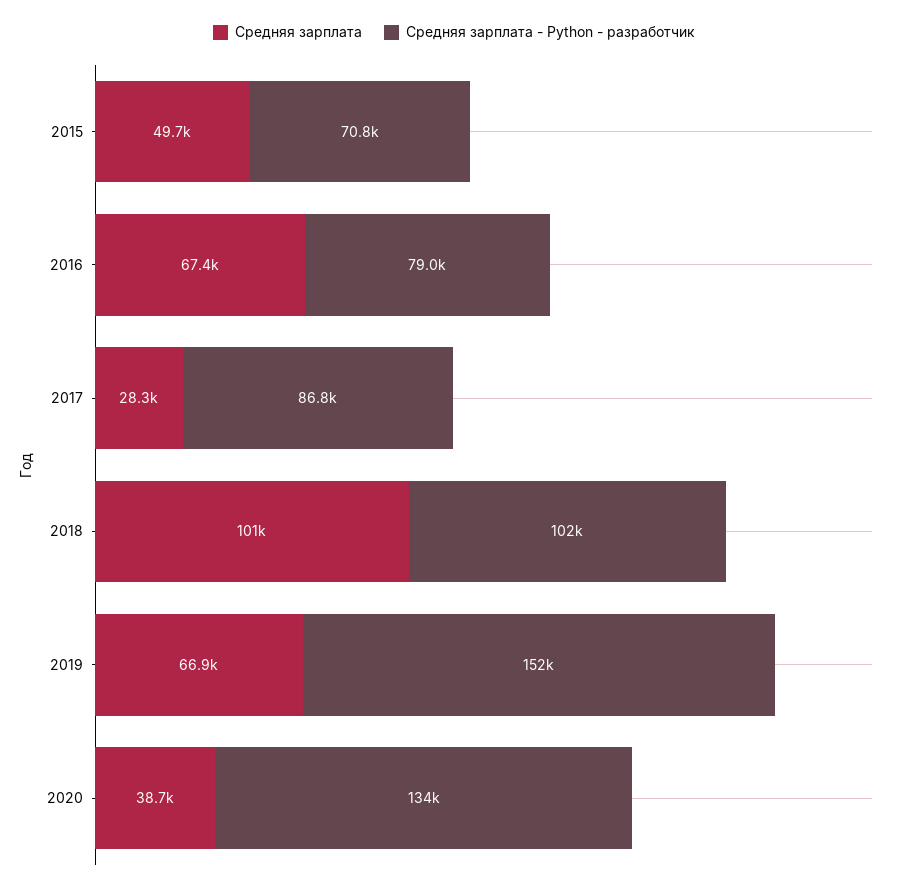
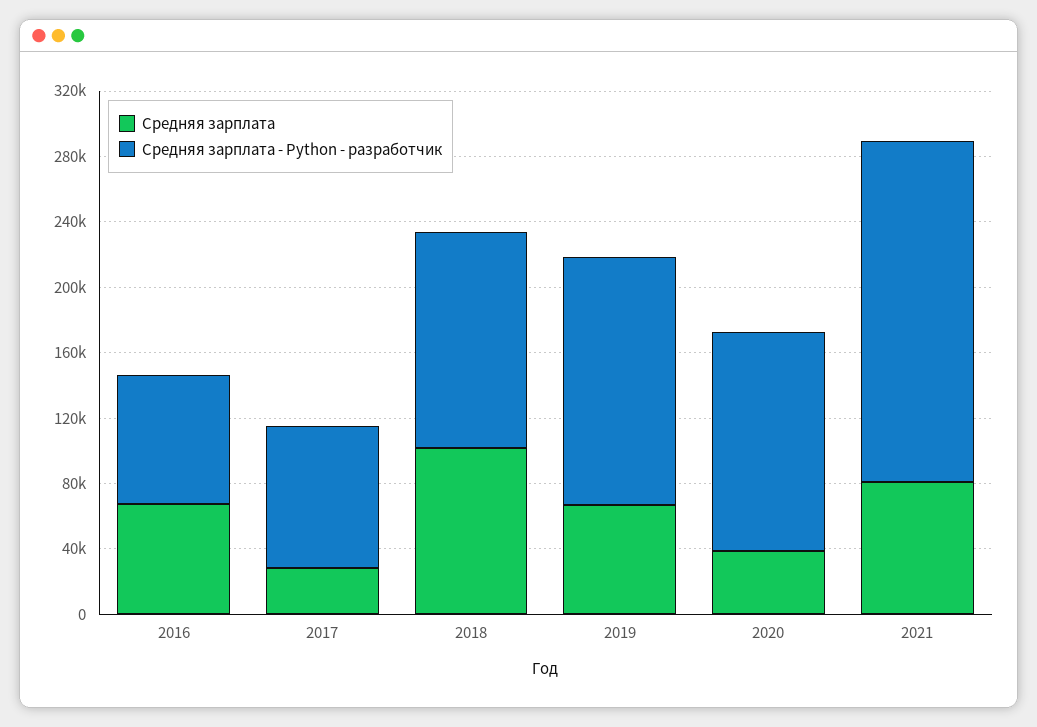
Средняя зарплата, 2015: 49700 -> none
Средняя зарплата - Python - разработчик, 2015: 70800 -> none
Средняя зарплата - Python - разработчик, 2018: 102000 -> 130000
Средняя зарплата, 2021: none -> 80000
Средняя зарплата - Python - разработчик, 2021: none -> 210000

